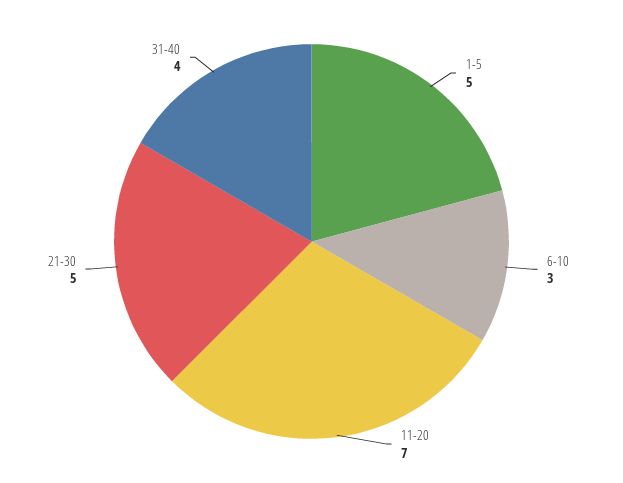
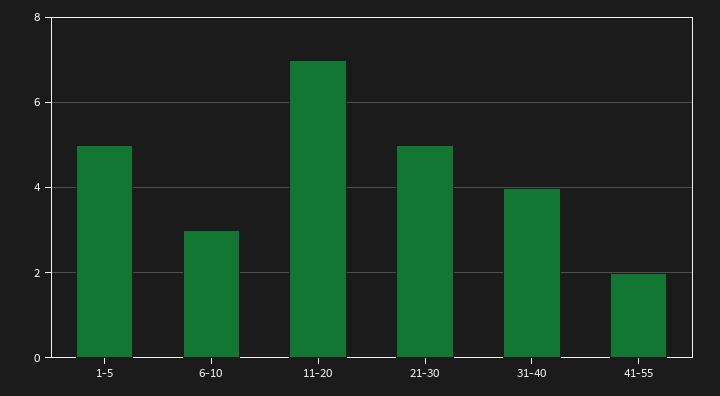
41-55: none -> 2

